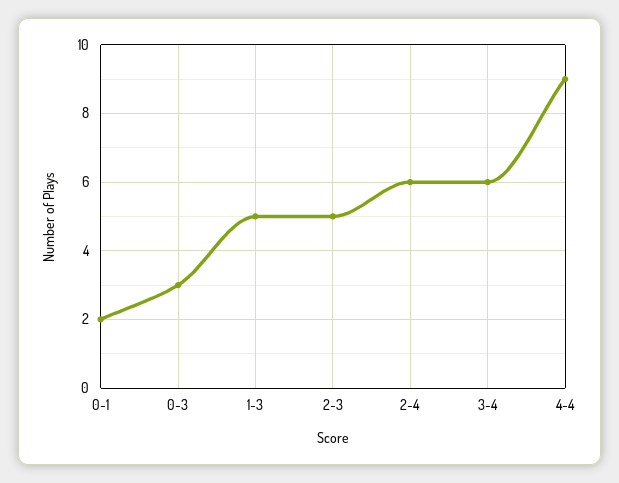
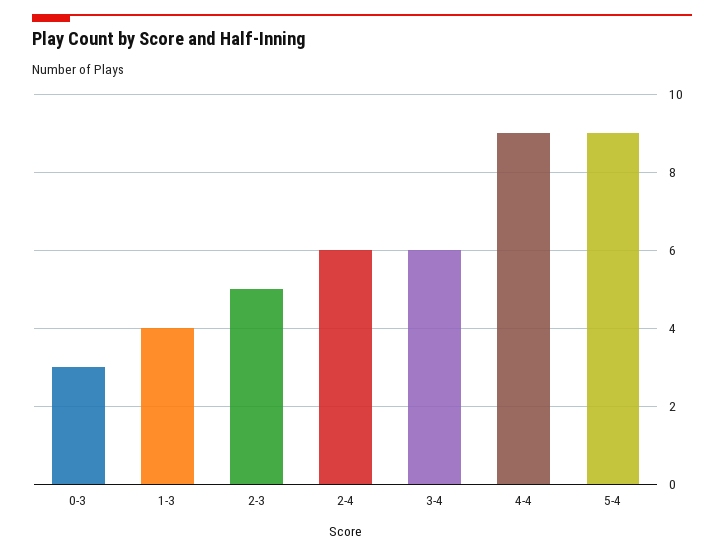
0-1: 2 -> none
1-3: 5 -> 4
5-4: none -> 9

